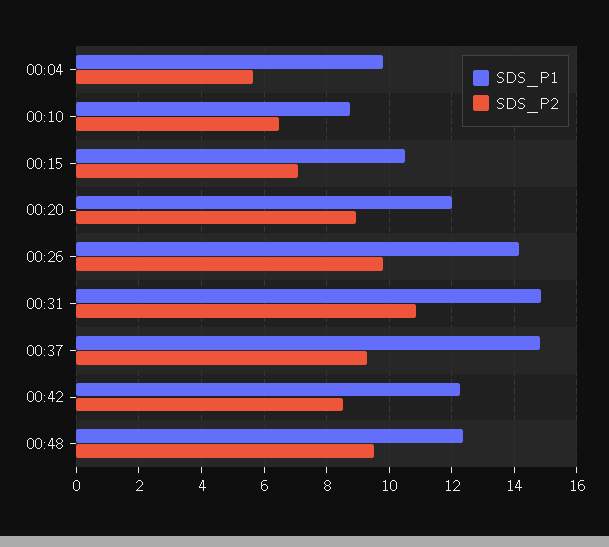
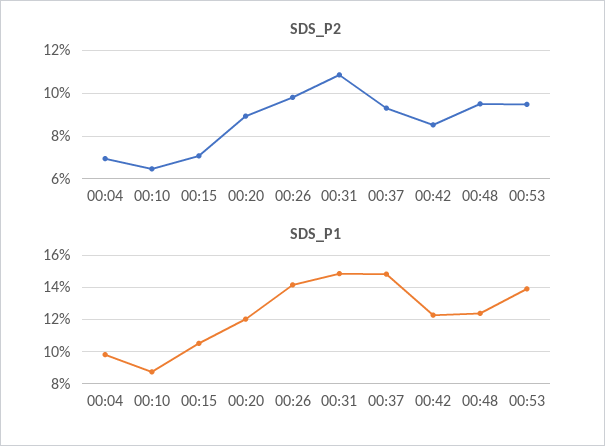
SDS_P2, 00:04: 5.6 -> 7
SDS_P2, 00:53: none -> 9.5
SDS_P1, 00:53: none -> 14

